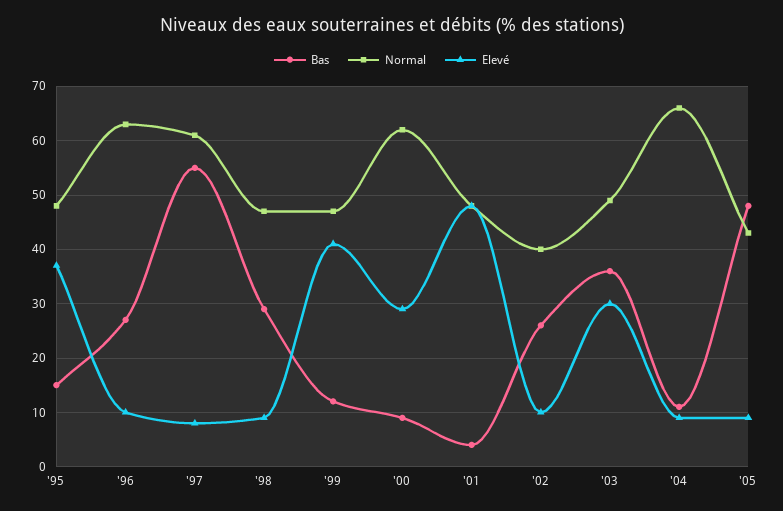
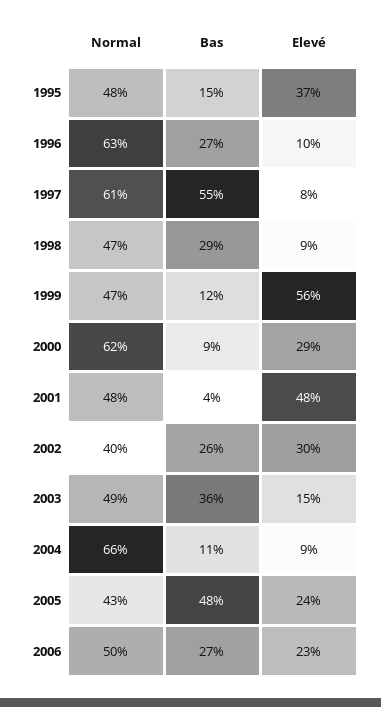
Elevé, '99: 40 -> 56
Elevé, '02: 10 -> 30
Elevé, '03: 30 -> 15
Elevé, '05: 10 -> 24
Normal, 2006: none -> 50
Bas, 2006: none -> 27
Elevé, 2006: none -> 23

